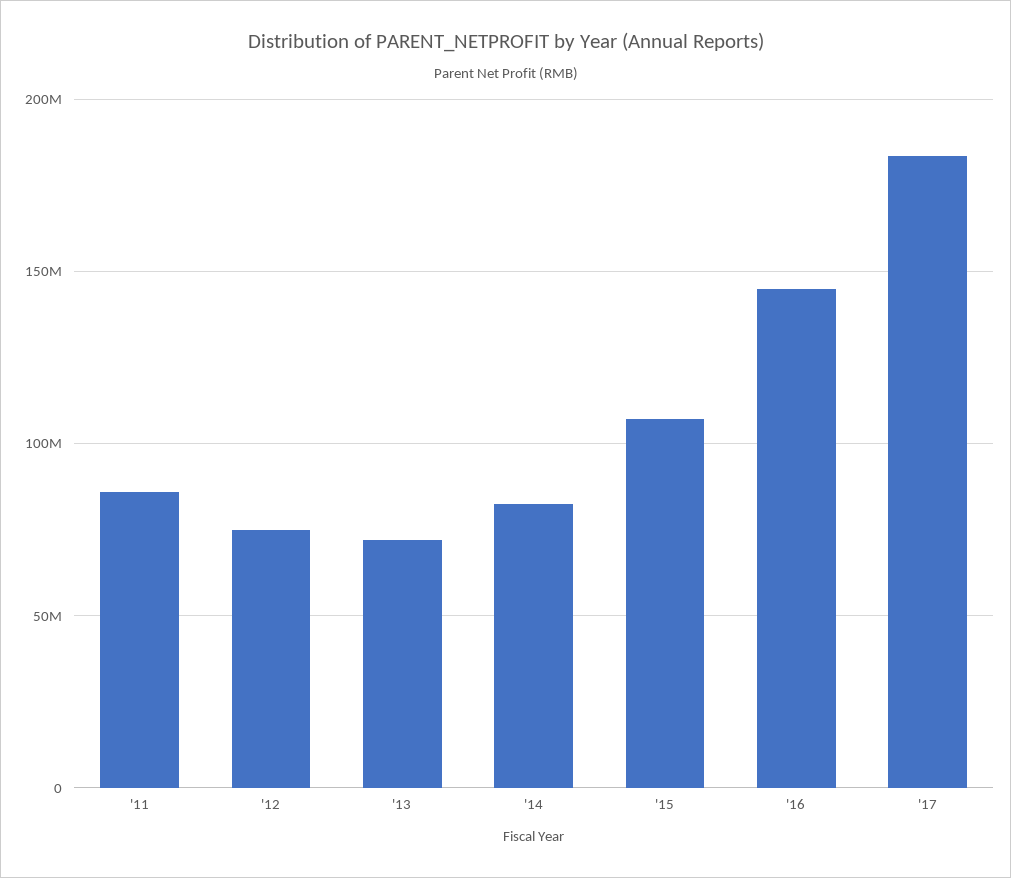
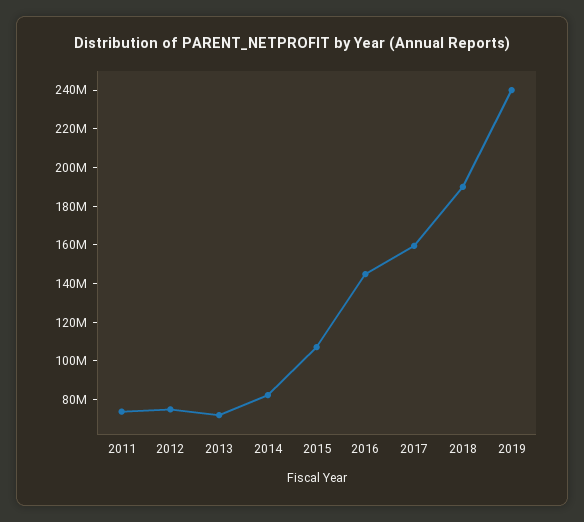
'11: 85000000 -> 75000000
'17: 185000000 -> 160000000
2018: none -> 190000000
2019: none -> 240000000

